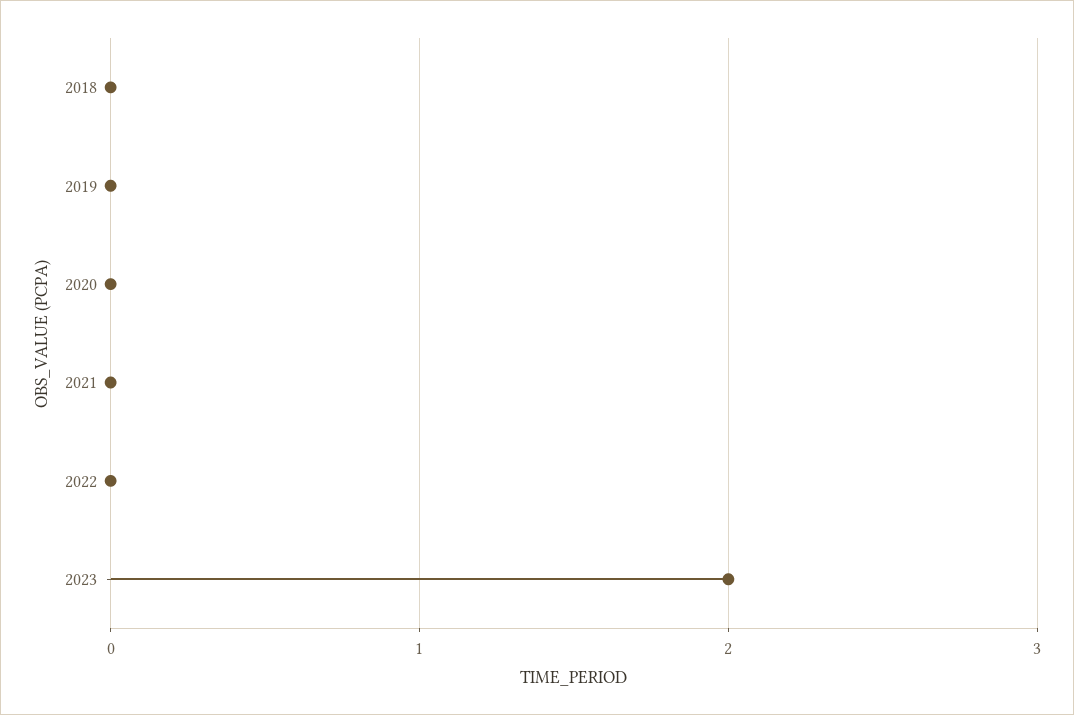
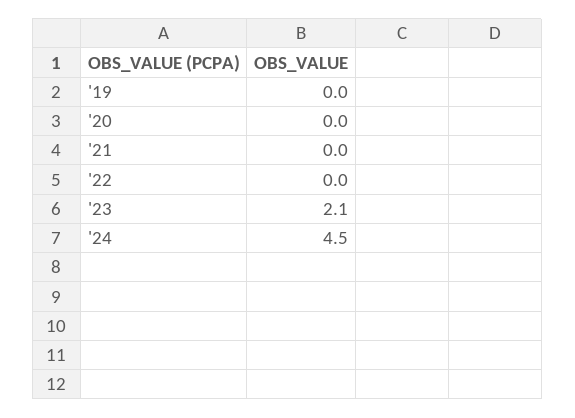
2018: 0 -> none
2023: 2 -> 2.1
'24: none -> 4.5

